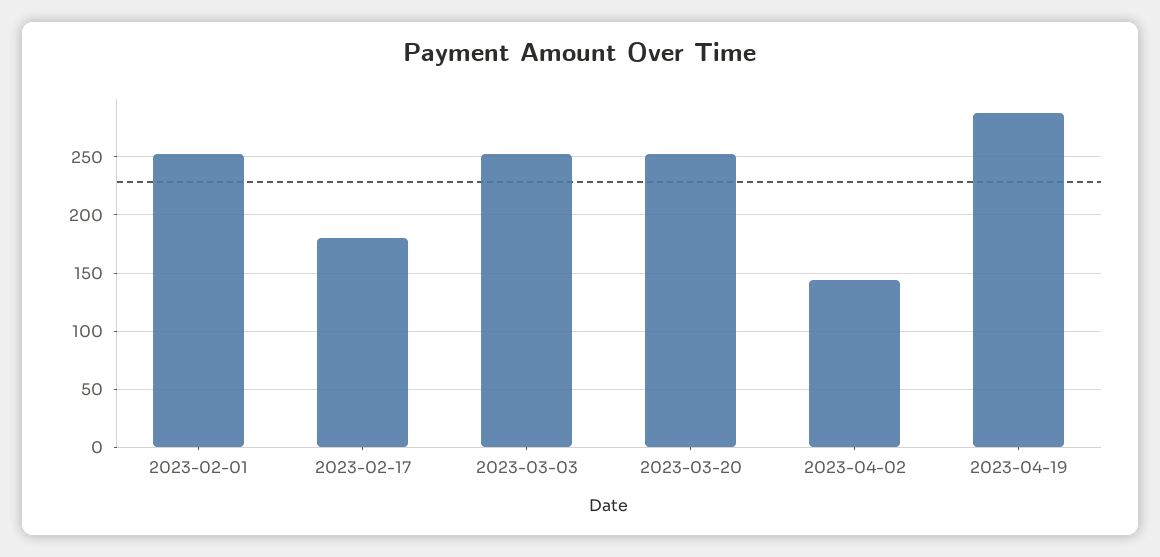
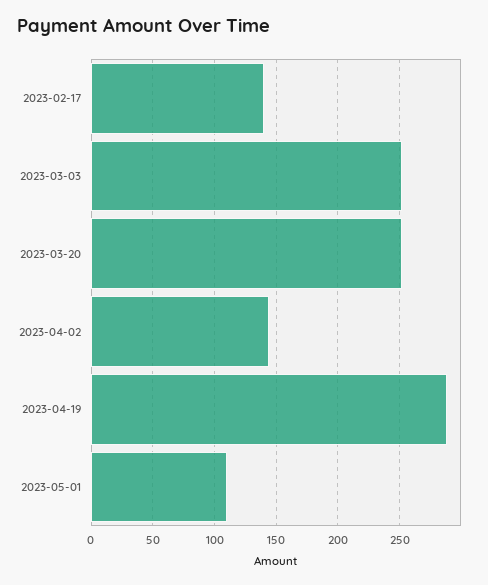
2023-02-01: 250 -> none
2023-02-17: 180 -> 140
2023-05-01: none -> 110

